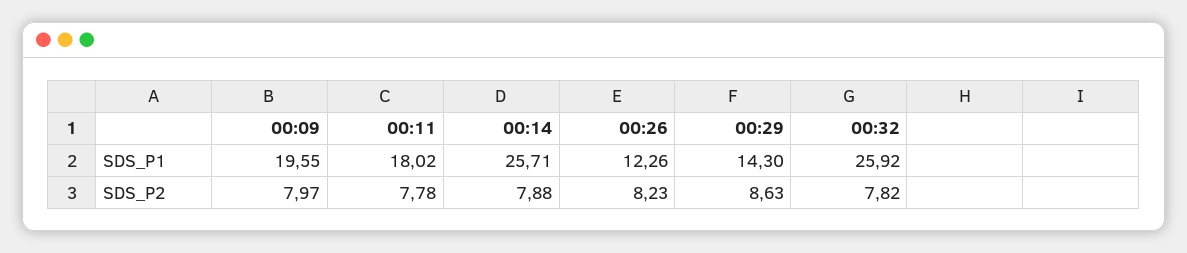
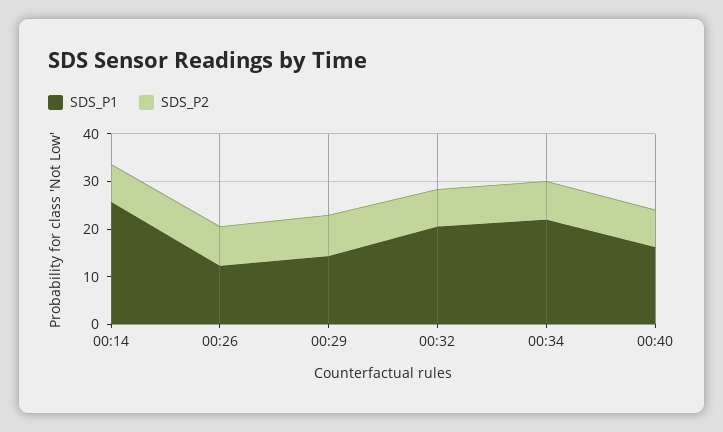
SDS_P1, 00:09: 19.55 -> none
SDS_P1, 00:11: 18.02 -> none
SDS_P1, 00:32: 25.92 -> 20
SDS_P2, 00:09: 7.97 -> none
SDS_P2, 00:11: 7.78 -> none
SDS_P1, 00:34: none -> 22
SDS_P2, 00:34: none -> 8
SDS_P1, 00:40: none -> 16
SDS_P2, 00:40: none -> 8

